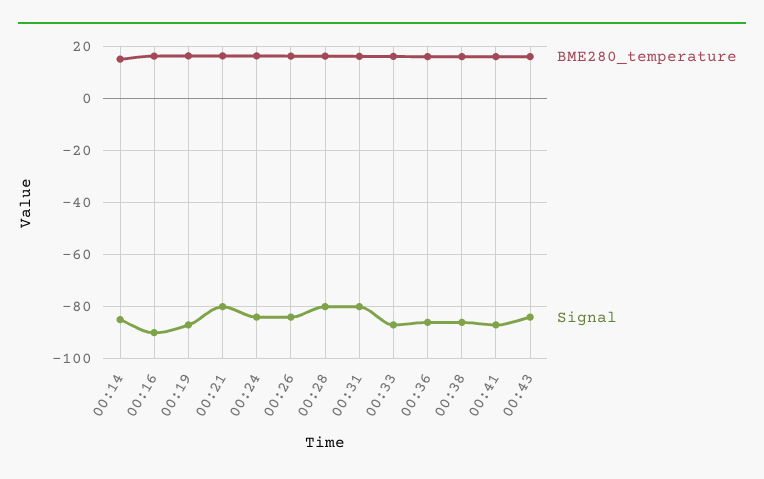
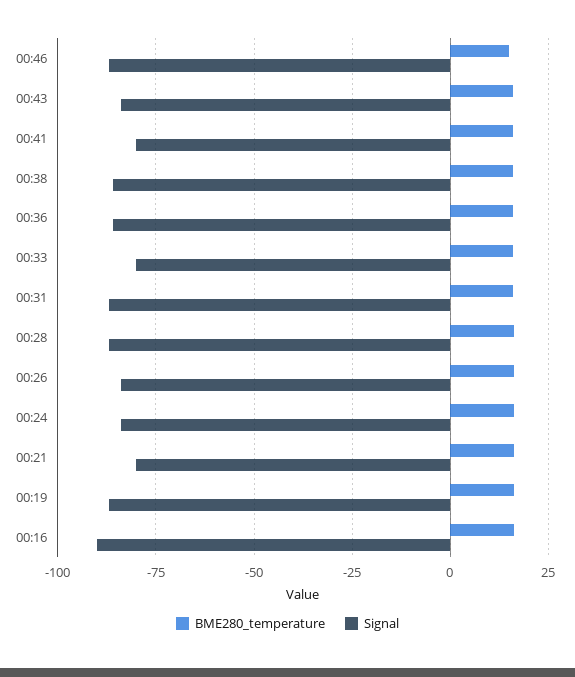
BME280_temperature, 00:14: 15 -> none
Signal, 00:14: -85 -> none
Signal, 00:28: -80 -> -87.5
Signal, 00:31: -80 -> -87.5
Signal, 00:33: -87.5 -> -80
Signal, 00:41: -87.5 -> -80
BME280_temperature, 00:46: none -> 15
Signal, 00:46: none -> -87.5

